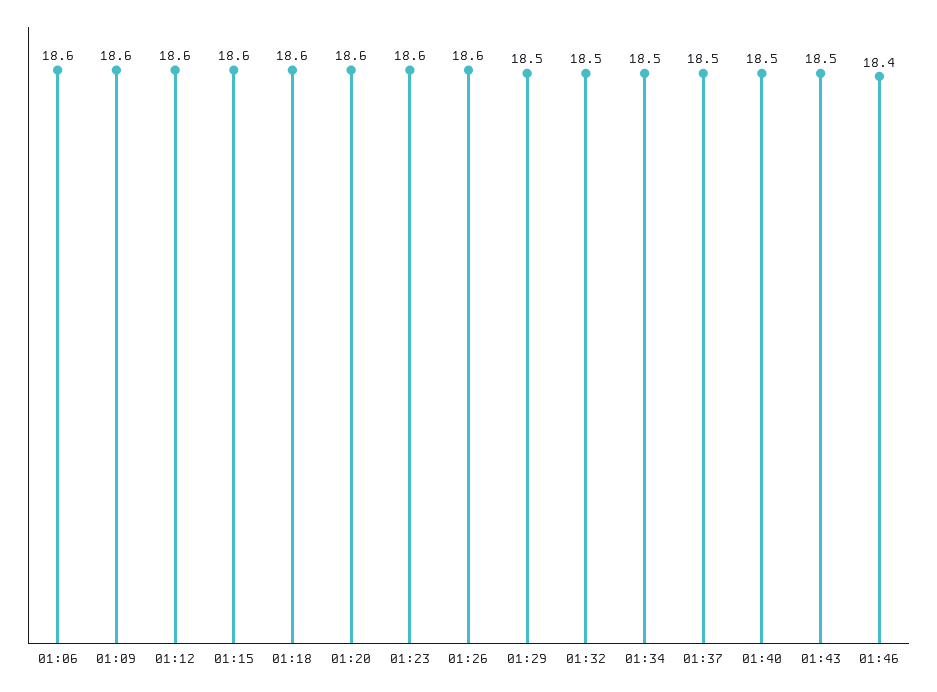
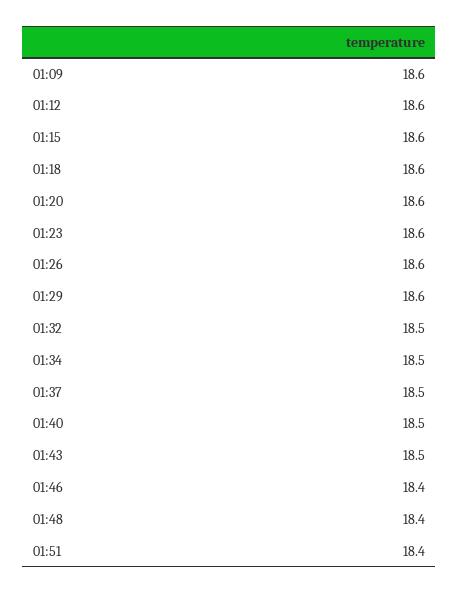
01:06: 18.6 -> none
01:29: 18.5 -> 18.6
01:48: none -> 18.4
01:51: none -> 18.4

